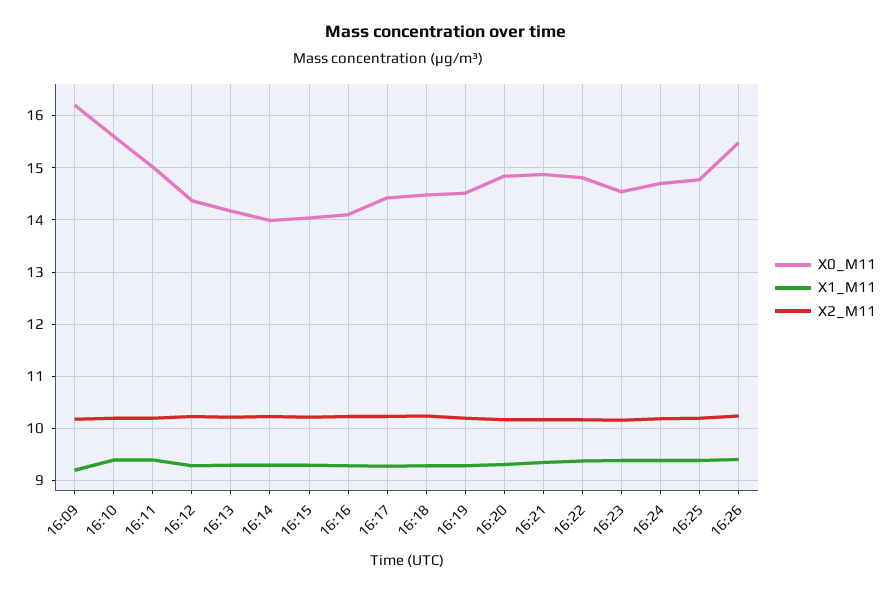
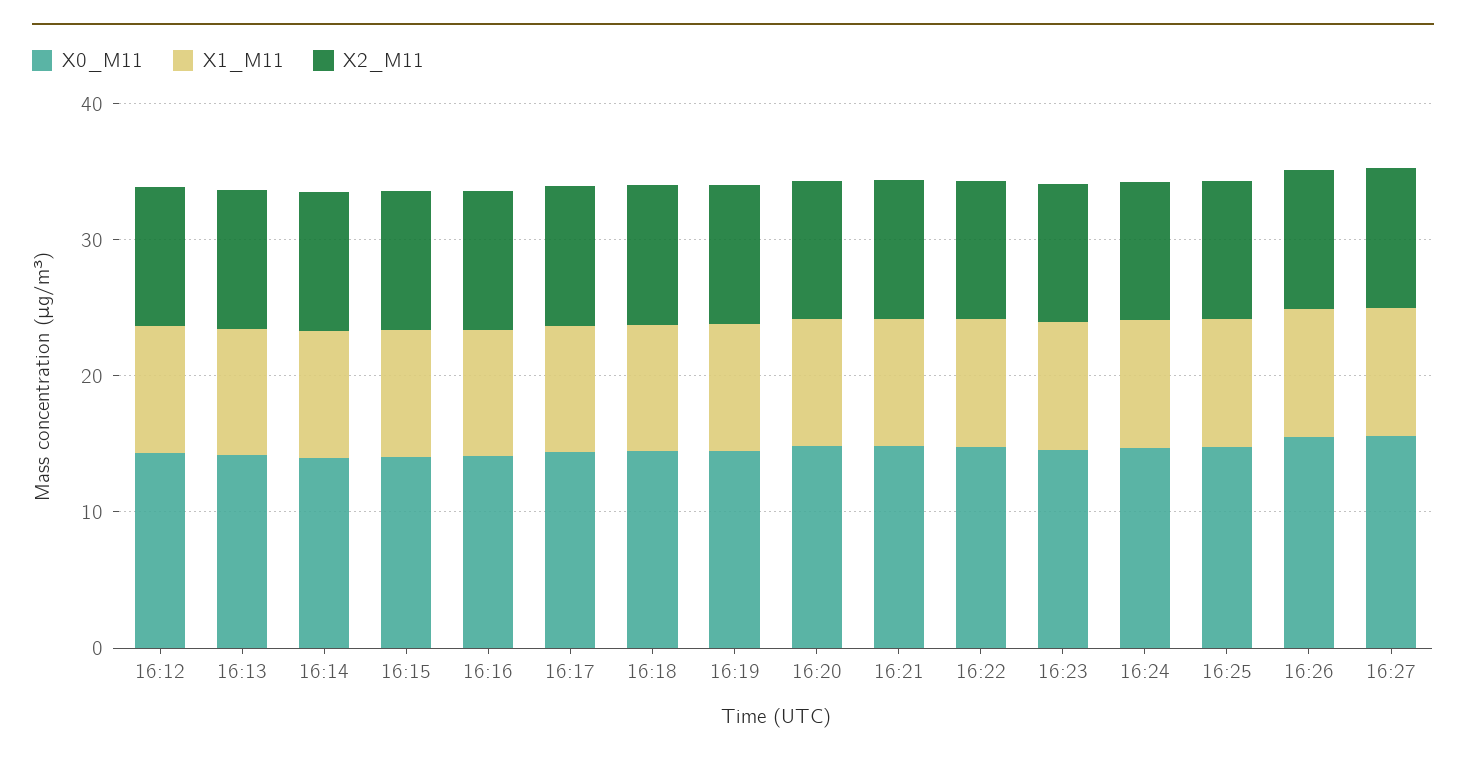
X0_M11, 16:09: 16.2 -> none
X1_M11, 16:09: 9.2 -> none
X2_M11, 16:09: 10.2 -> none
X0_M11, 16:10: 15.6 -> none
X1_M11, 16:10: 9.4 -> none
X2_M11, 16:10: 10.2 -> none
X0_M11, 16:11: 15 -> none
X1_M11, 16:11: 9.4 -> none
X2_M11, 16:11: 10.2 -> none
X0_M11, 16:27: none -> 16
X1_M11, 16:27: none -> 10
X2_M11, 16:27: none -> 10

